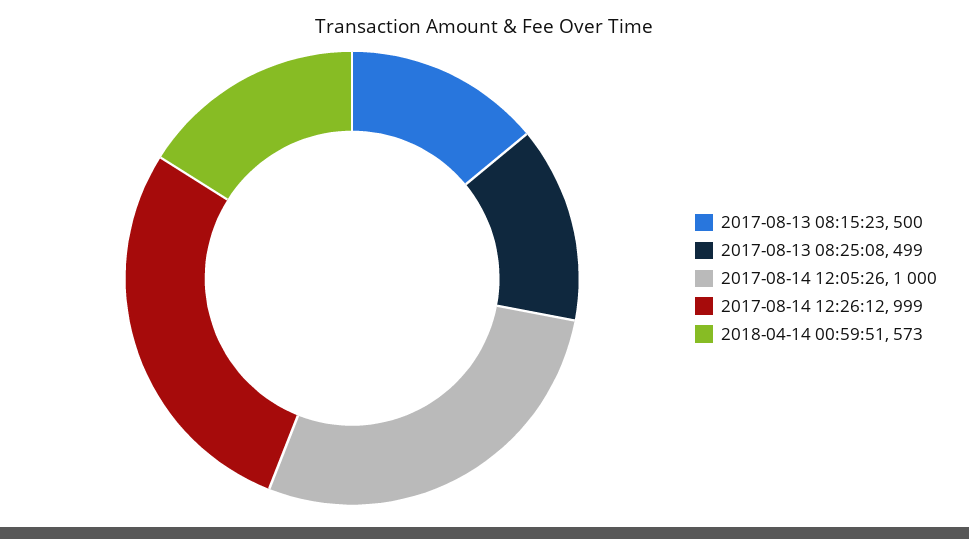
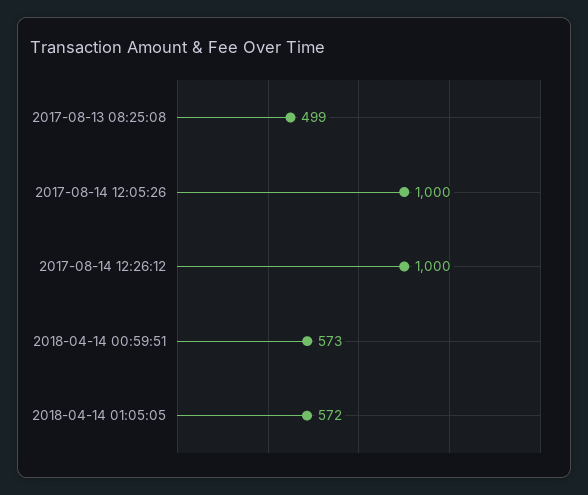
2017-08-13 08:15:23: 500 -> none
2017-08-14 12:26:12: 999 -> 1000
2018-04-14 01:05:05: none -> 572

